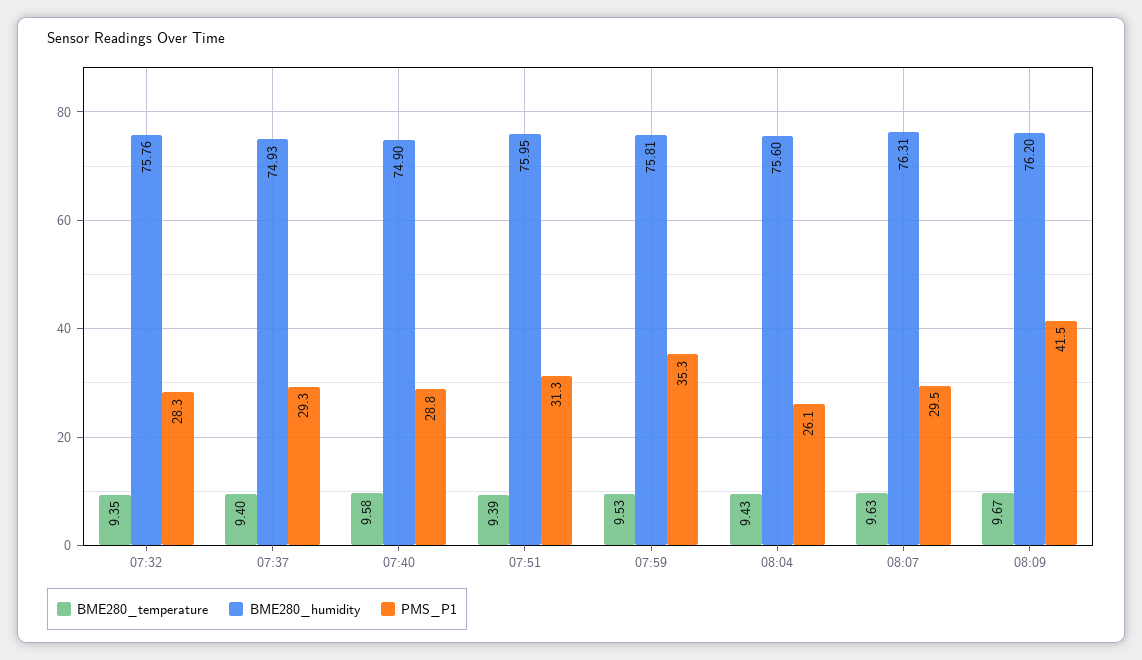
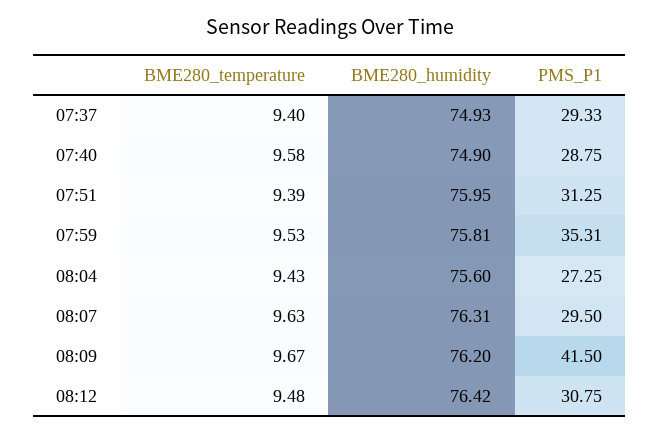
BME280_temperature, 07:32: 9.35 -> none
BME280_humidity, 07:32: 75.76 -> none
PMS_P1, 07:32: 28.3 -> none
PMS_P1, 08:04: 26.1 -> 27.25
BME280_temperature, 08:12: none -> 9.48
BME280_humidity, 08:12: none -> 76.42
PMS_P1, 08:12: none -> 30.75

